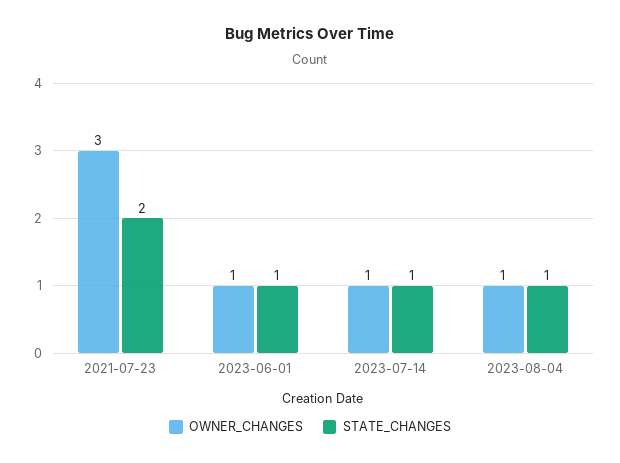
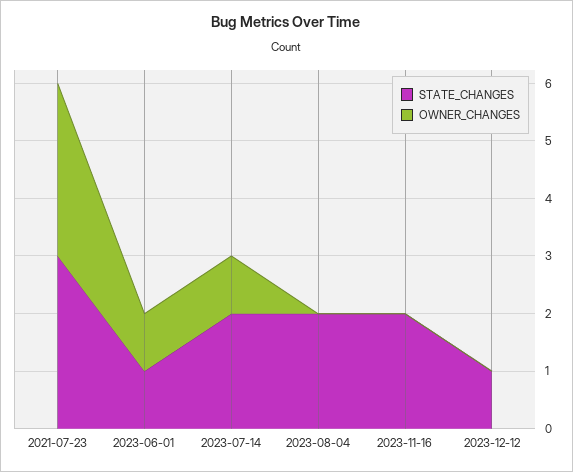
STATE_CHANGES, 2021-07-23: 2 -> 3
STATE_CHANGES, 2023-07-14: 1 -> 2
OWNER_CHANGES, 2023-08-04: 1 -> 0
STATE_CHANGES, 2023-08-04: 1 -> 2
STATE_CHANGES, 2023-11-16: none -> 2
OWNER_CHANGES, 2023-11-16: none -> 0
STATE_CHANGES, 2023-12-12: none -> 1
OWNER_CHANGES, 2023-12-12: none -> 0

